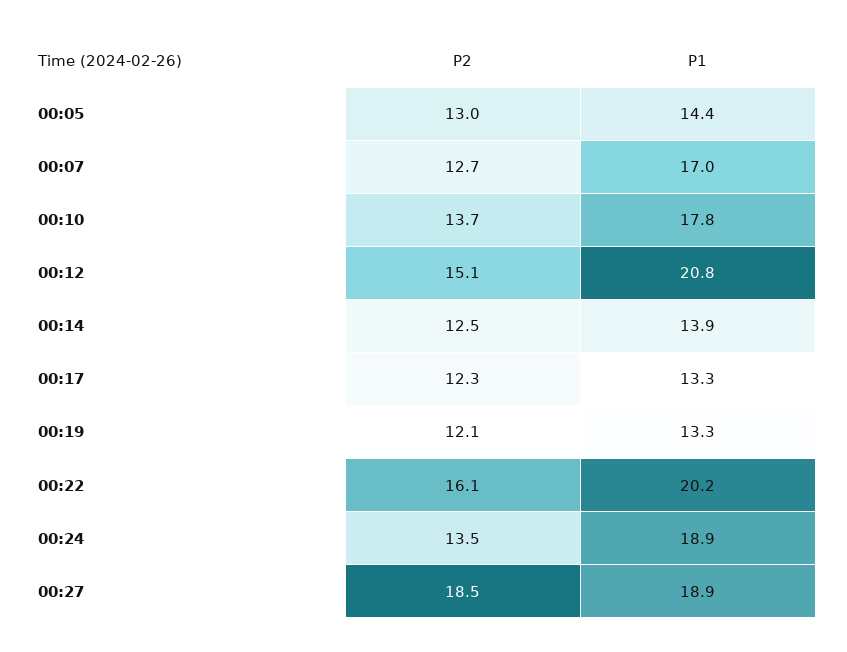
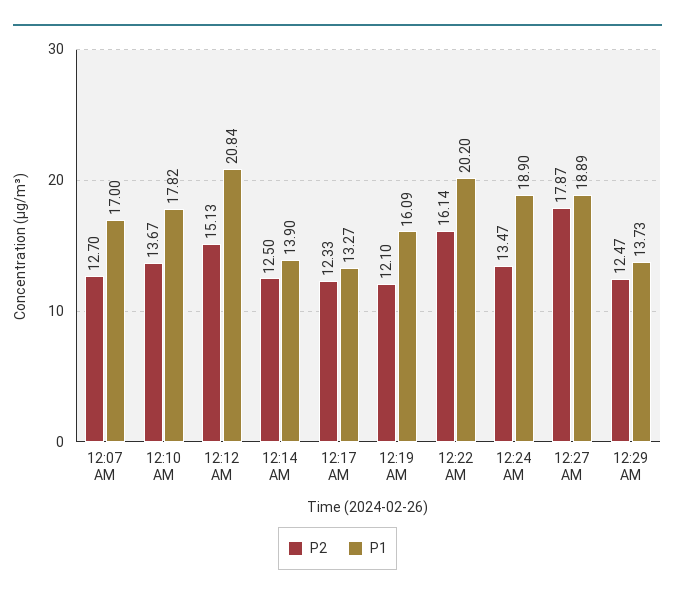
P2, 00:05: 13 -> none
P1, 00:05: 14.4 -> none
P1, 00:19: 13.3 -> 16.09
P2, 00:27: 18.5 -> 17.87
P2, 12:29 AM: none -> 12.47
P1, 12:29 AM: none -> 13.73

